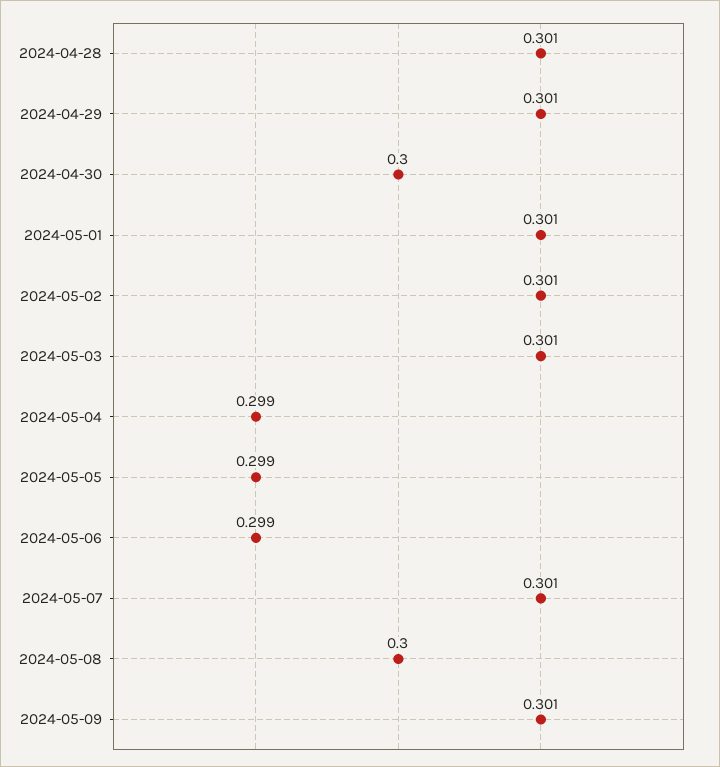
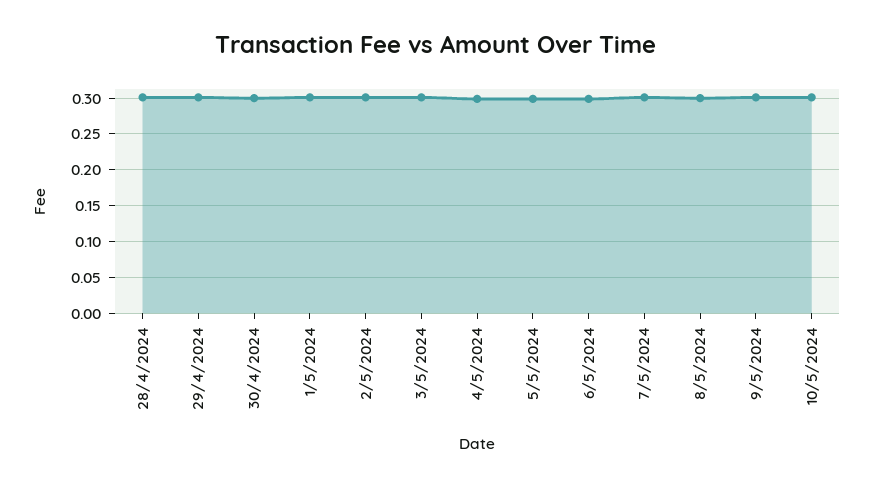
10/5/2024: none -> 0.3

